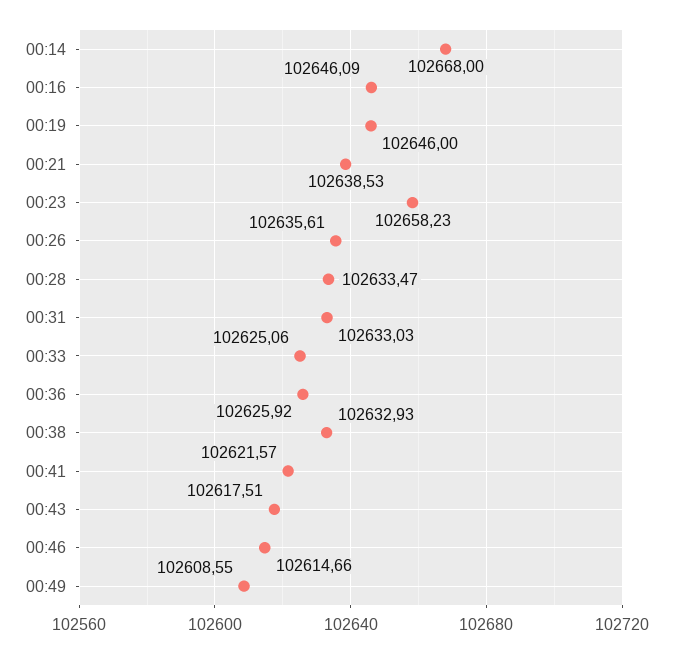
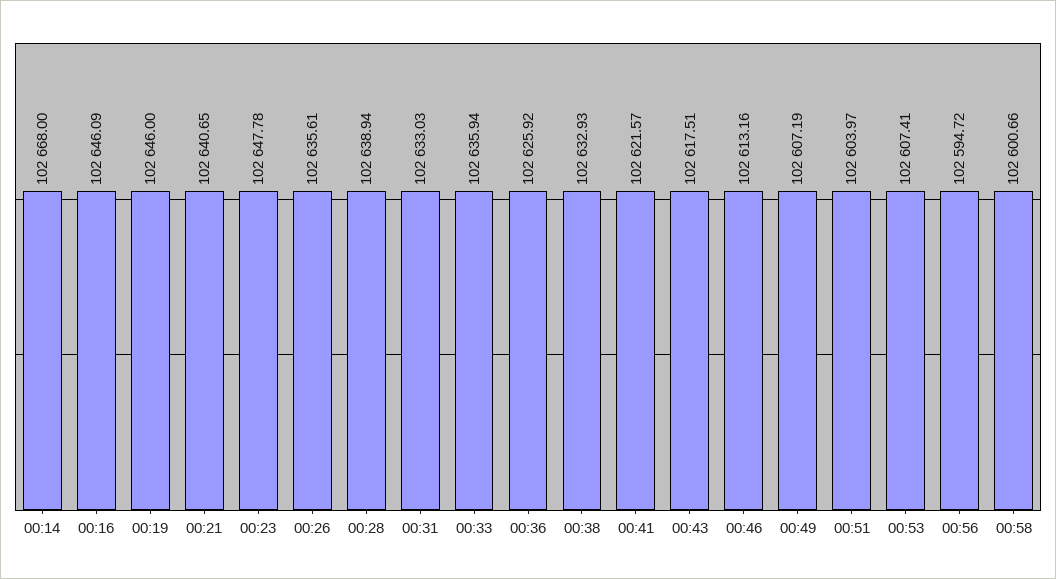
00:21: 102638.53 -> 102640.65
00:23: 102658.23 -> 102647.78
00:28: 102633.47 -> 102638.94
00:33: 102625.06 -> 102635.94
00:46: 102614.66 -> 102613.16
00:49: 102608.55 -> 102607.19
00:51: none -> 102603.97
00:53: none -> 102607.41
00:56: none -> 102594.72
00:58: none -> 102600.66

